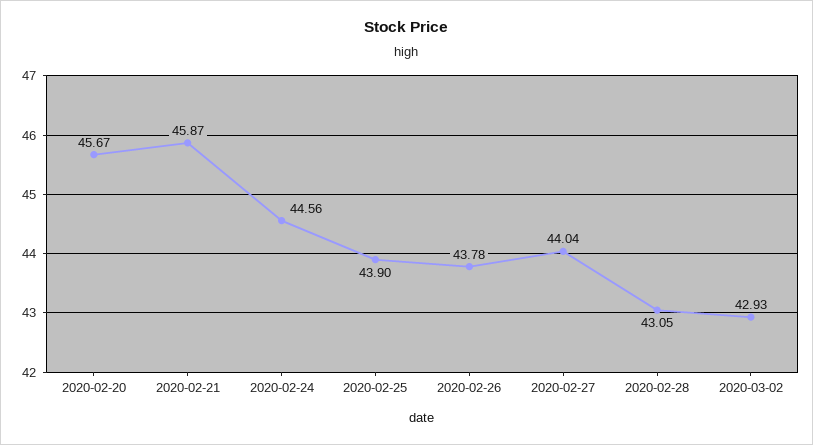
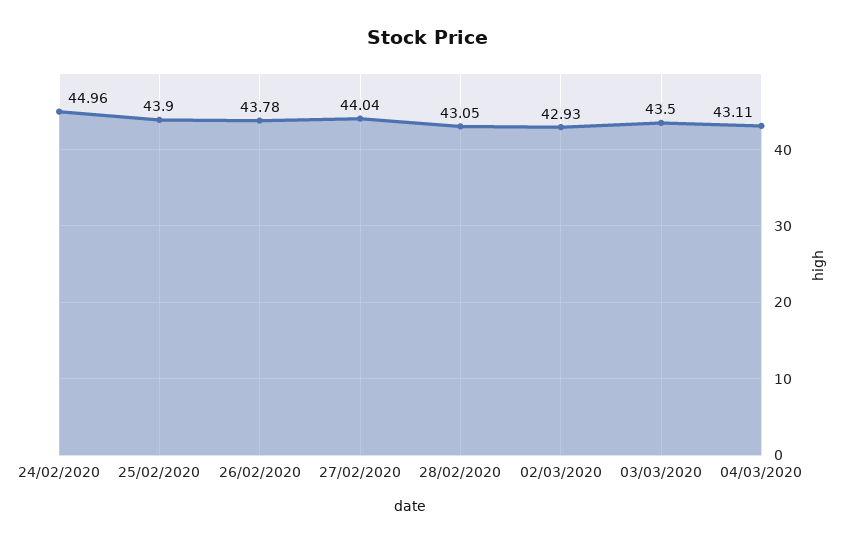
2020-02-20: 45.67 -> none
2020-02-21: 45.87 -> none
2020-02-24: 44.56 -> 44.96
03/03/2020: none -> 43.5
04/03/2020: none -> 43.11

